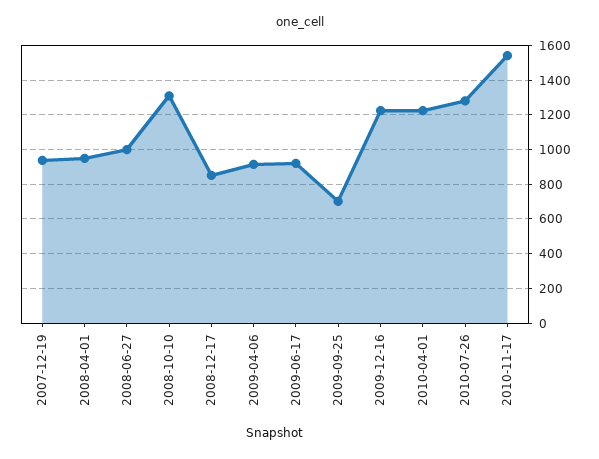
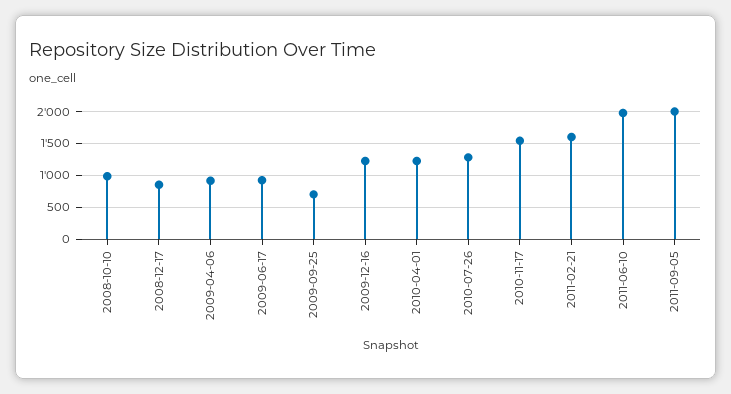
2007-12-19: 950 -> none
2008-04-01: 950 -> none
2008-06-27: 1000 -> none
2008-10-10: 1300 -> 1000
2011-02-21: none -> 1600
2011-06-10: none -> 2000
2011-09-05: none -> 2000

